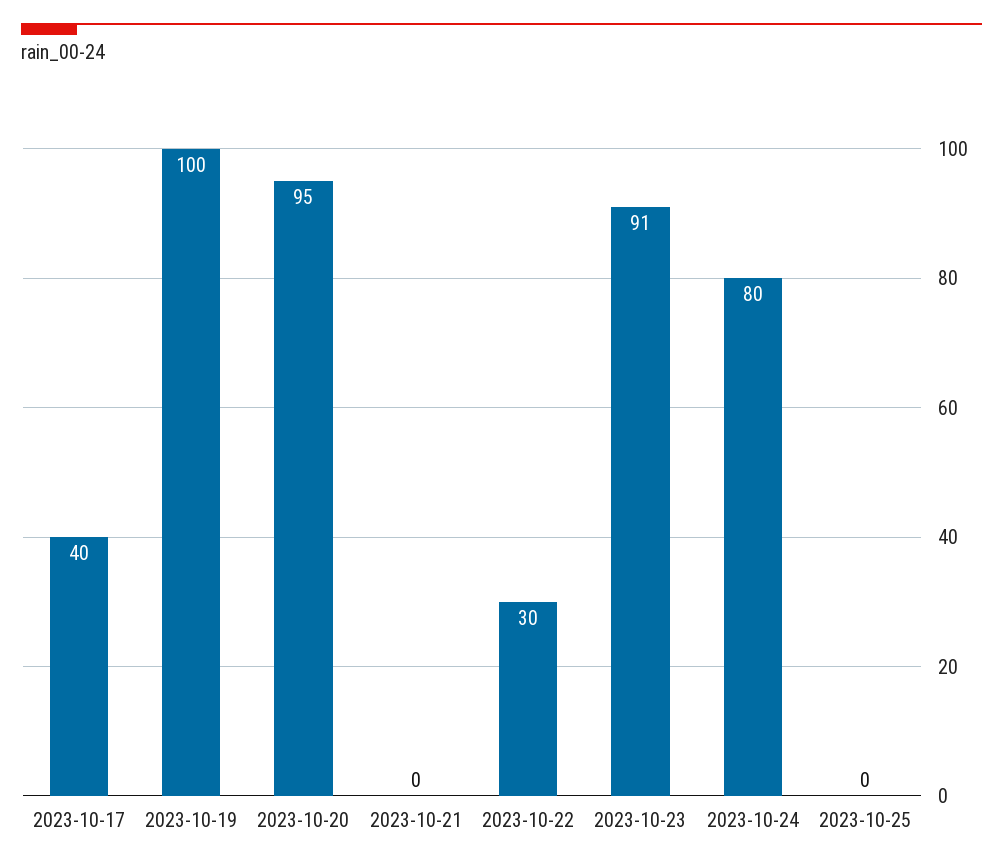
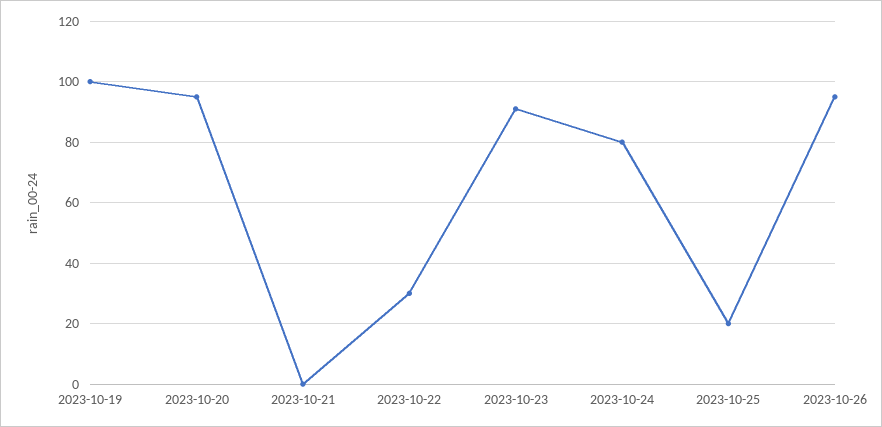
2023-10-17: 40 -> none
2023-10-25: 0 -> 20
2023-10-26: none -> 95

